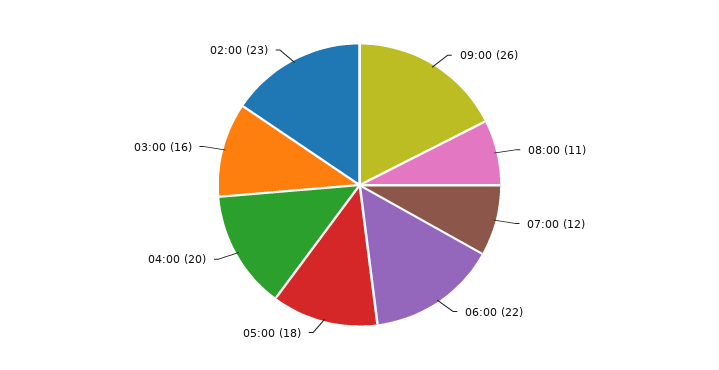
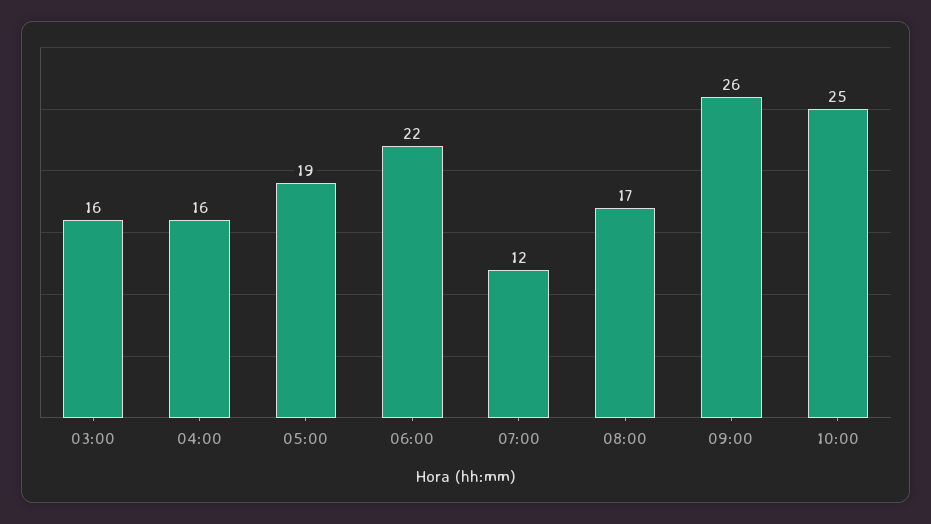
08:00: 11 -> 17
05:00: 18 -> 19
04:00: 20 -> 16
02:00: 23 -> none
10:00: none -> 25

